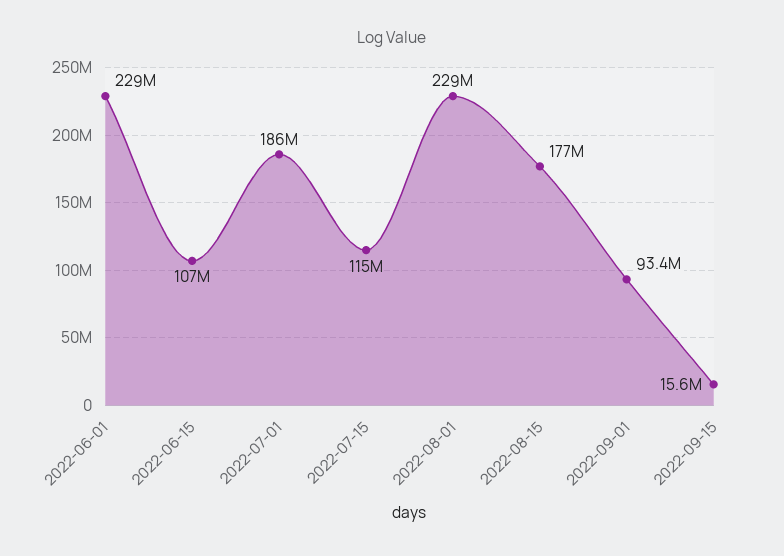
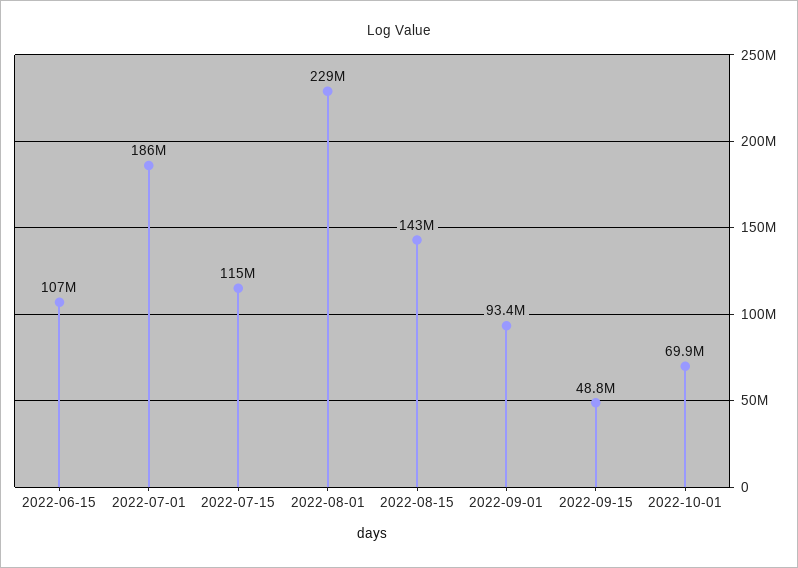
2022-06-01: 229000000 -> none
2022-08-15: 177000000 -> 143000000
2022-09-15: 15600000 -> 48800000
2022-10-01: none -> 69900000

